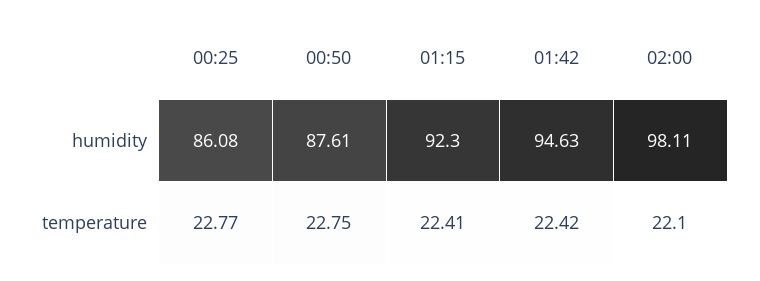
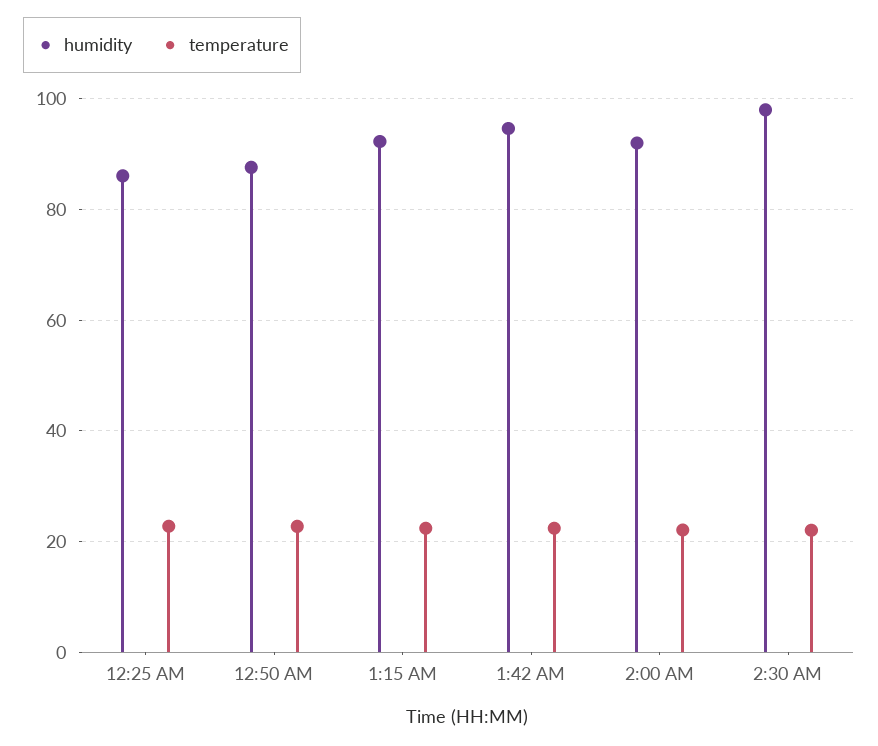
humidity, 02:00: 98.11 -> 92
humidity, 2:30 AM: none -> 98
temperature, 2:30 AM: none -> 22

